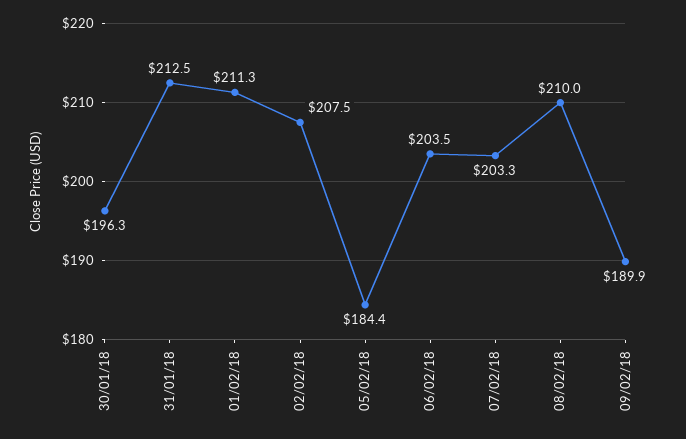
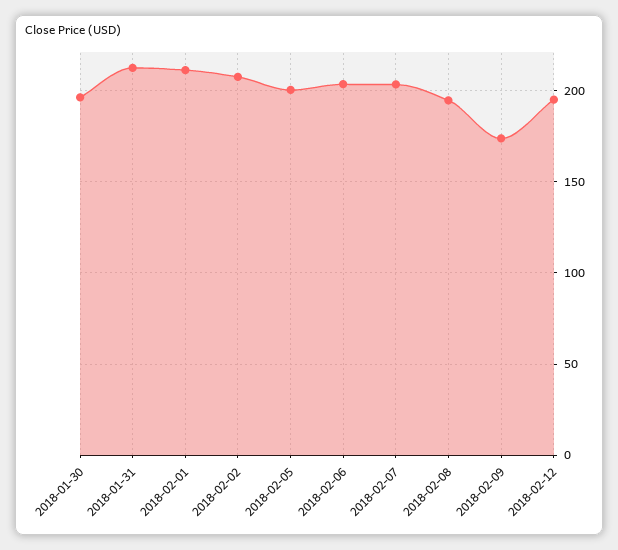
05/02/18: 184.4 -> 200
08/02/18: 210 -> 195
09/02/18: 189.9 -> 175
2018-02-12: none -> 195

